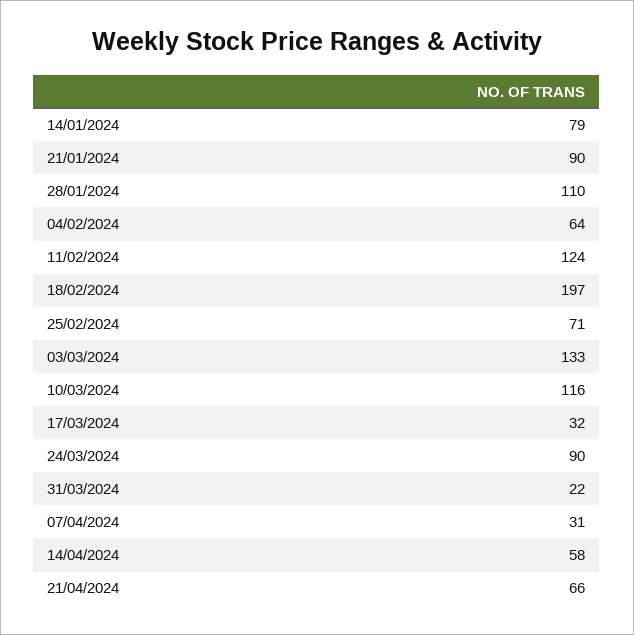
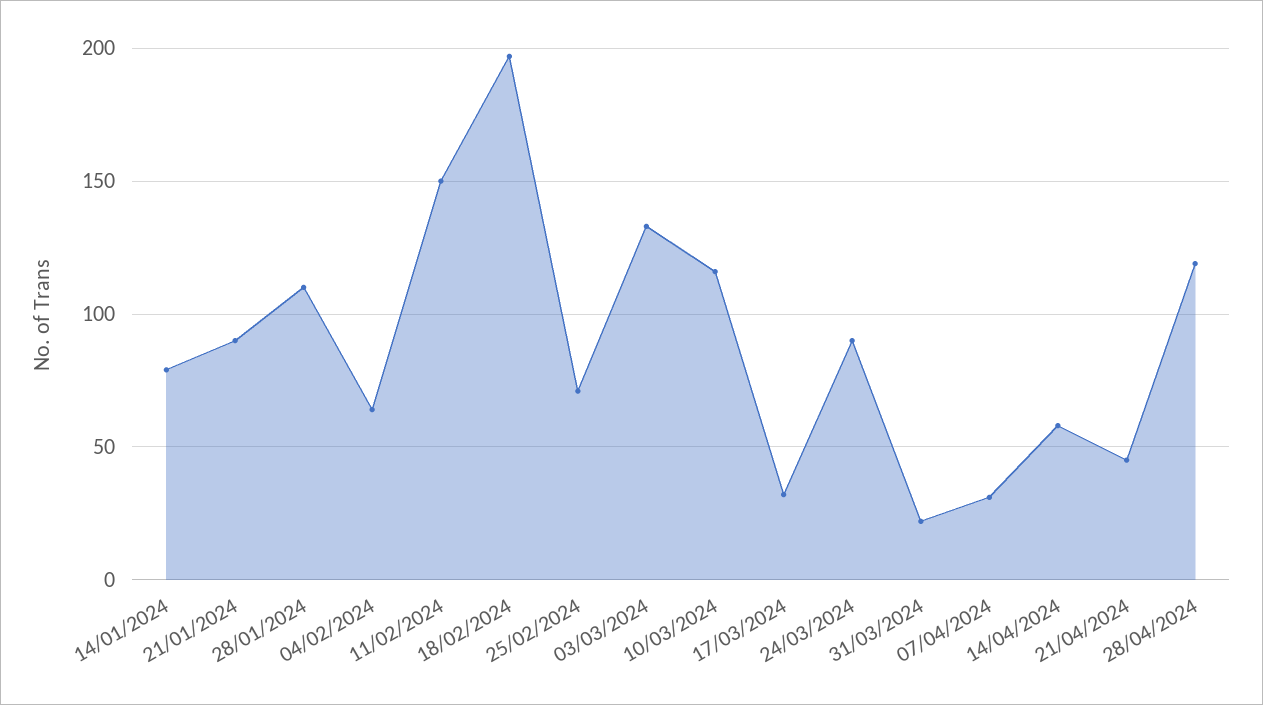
11/02/2024: 124 -> 150
21/04/2024: 66 -> 45
28/04/2024: none -> 120

